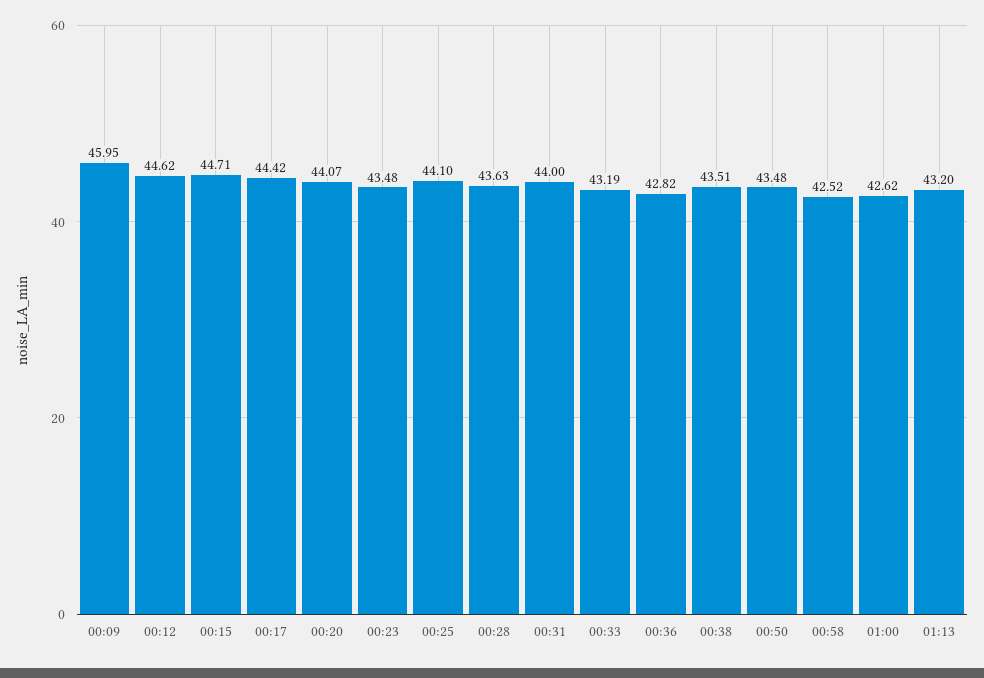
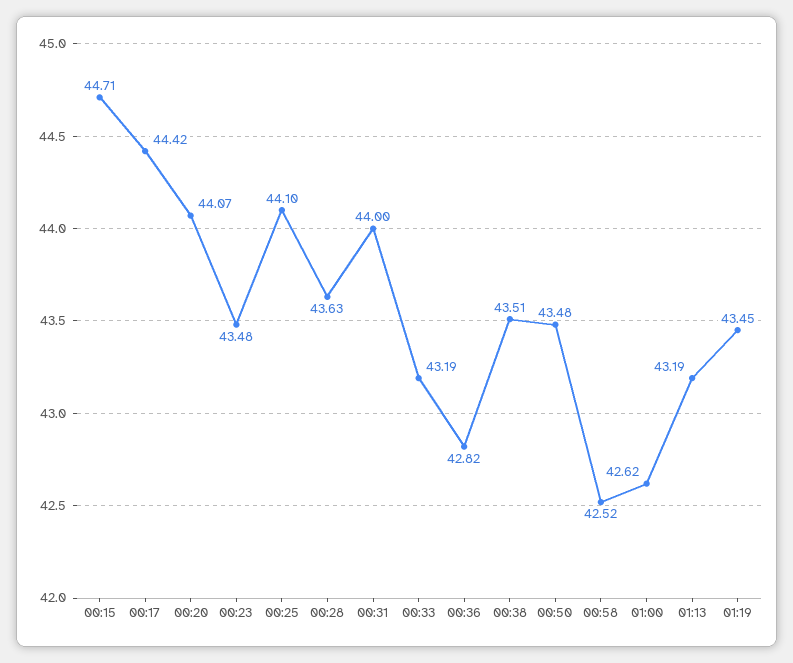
00:09: 45.95 -> none
00:12: 44.62 -> none
01:13: 43.2 -> 43.19
01:19: none -> 43.45

